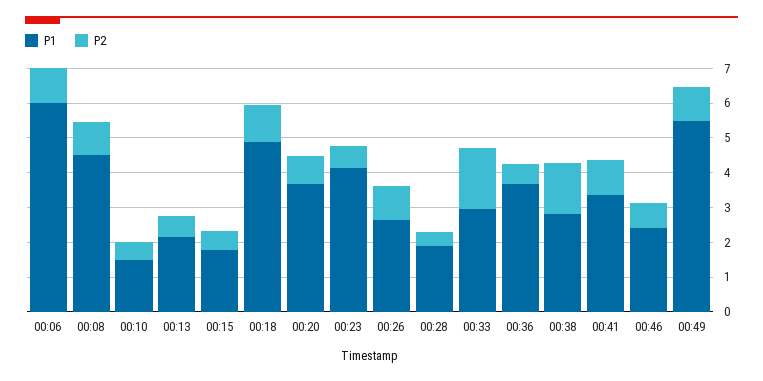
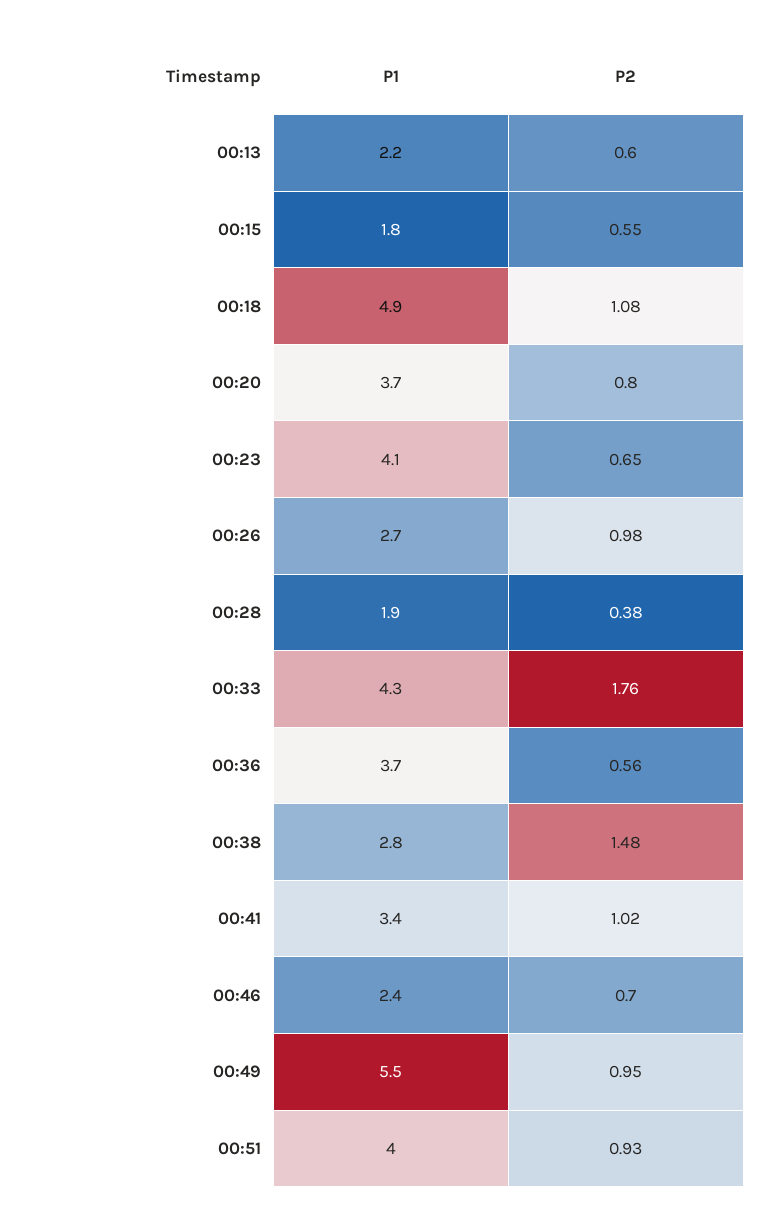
P1, 00:06: 6 -> none
P2, 00:06: 1 -> none
P1, 00:08: 4.5 -> none
P2, 00:08: 1 -> none
P1, 00:10: 1.5 -> none
P2, 00:10: 0.5 -> none
P1, 00:33: 3 -> 4.3
P1, 00:51: none -> 4
P2, 00:51: none -> 0.93

